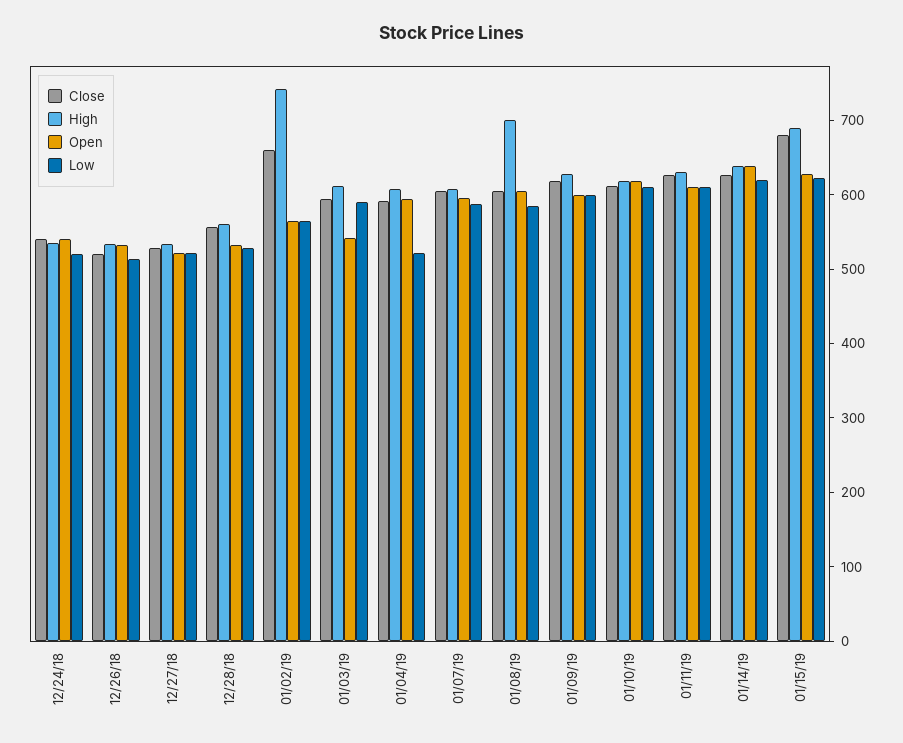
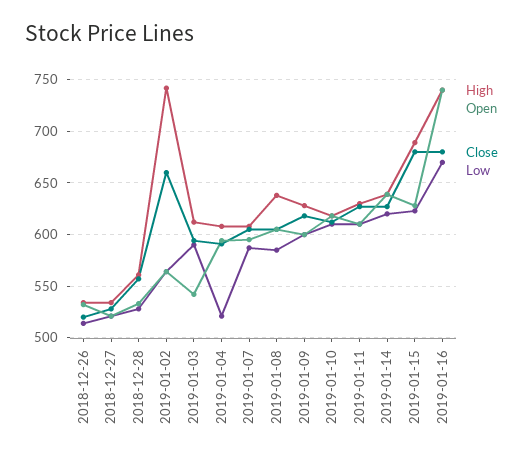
Close, 12/24/18: 540 -> none
High, 12/24/18: 540 -> none
Open, 12/24/18: 540 -> none
Low, 12/24/18: 520 -> none
High, 01/08/19: 700 -> 640
High, 2019-01-16: none -> 740
Open, 2019-01-16: none -> 740
Close, 2019-01-16: none -> 680
Low, 2019-01-16: none -> 670

